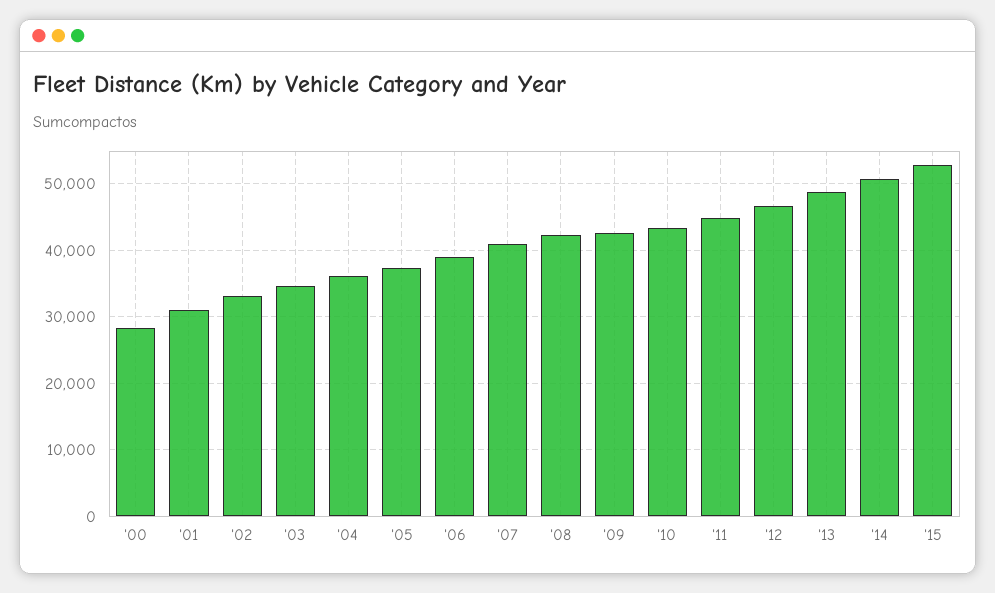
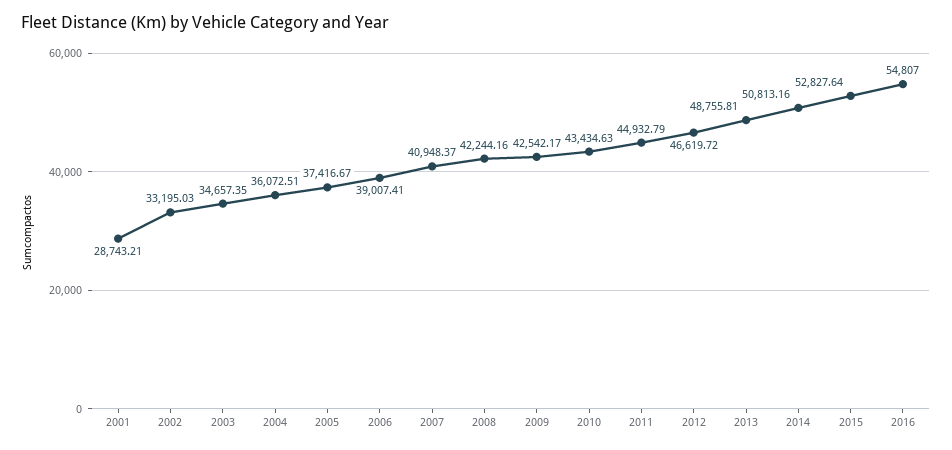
'00: 28000 -> none
'01: 31000 -> 28743.21
2016: none -> 54807

